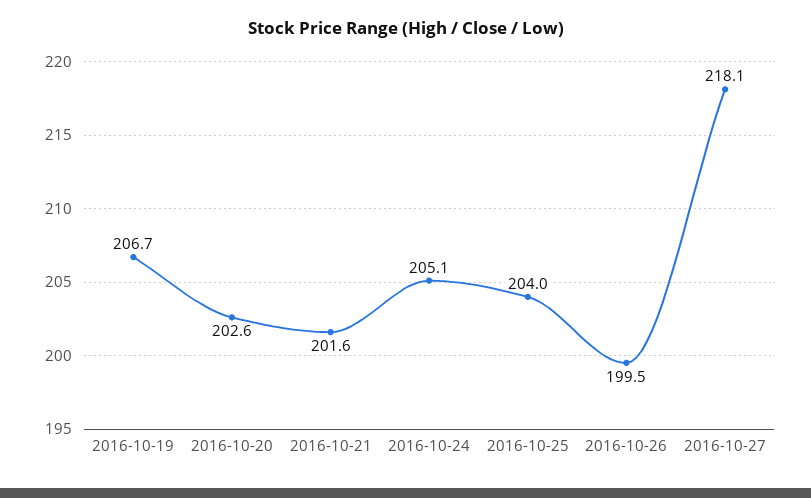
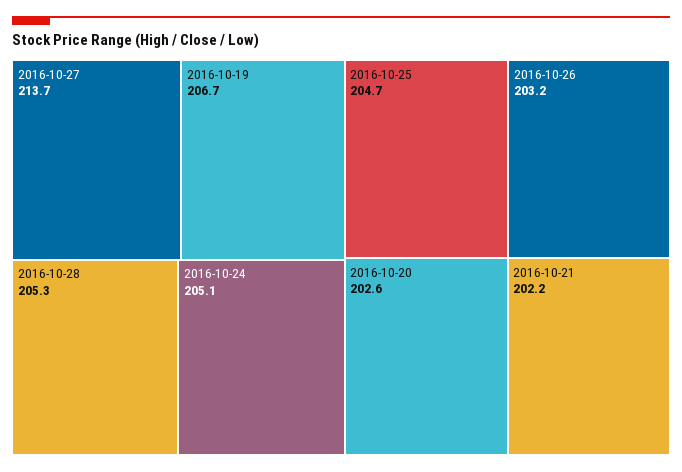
2016-10-21: 201.6 -> 202.2
2016-10-25: 204 -> 204.7
2016-10-26: 199.5 -> 203.2
2016-10-27: 218.1 -> 213.7
2016-10-28: none -> 205.3

